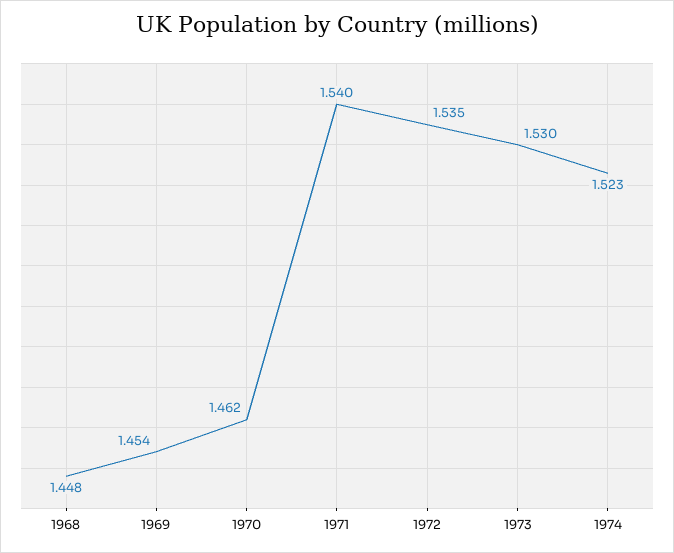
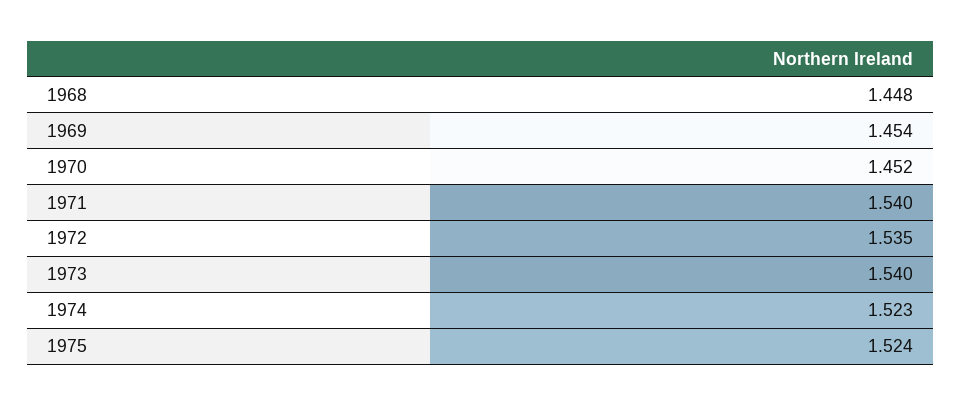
1970: 1.462 -> 1.452
1973: 1.53 -> 1.54
1975: none -> 1.524

